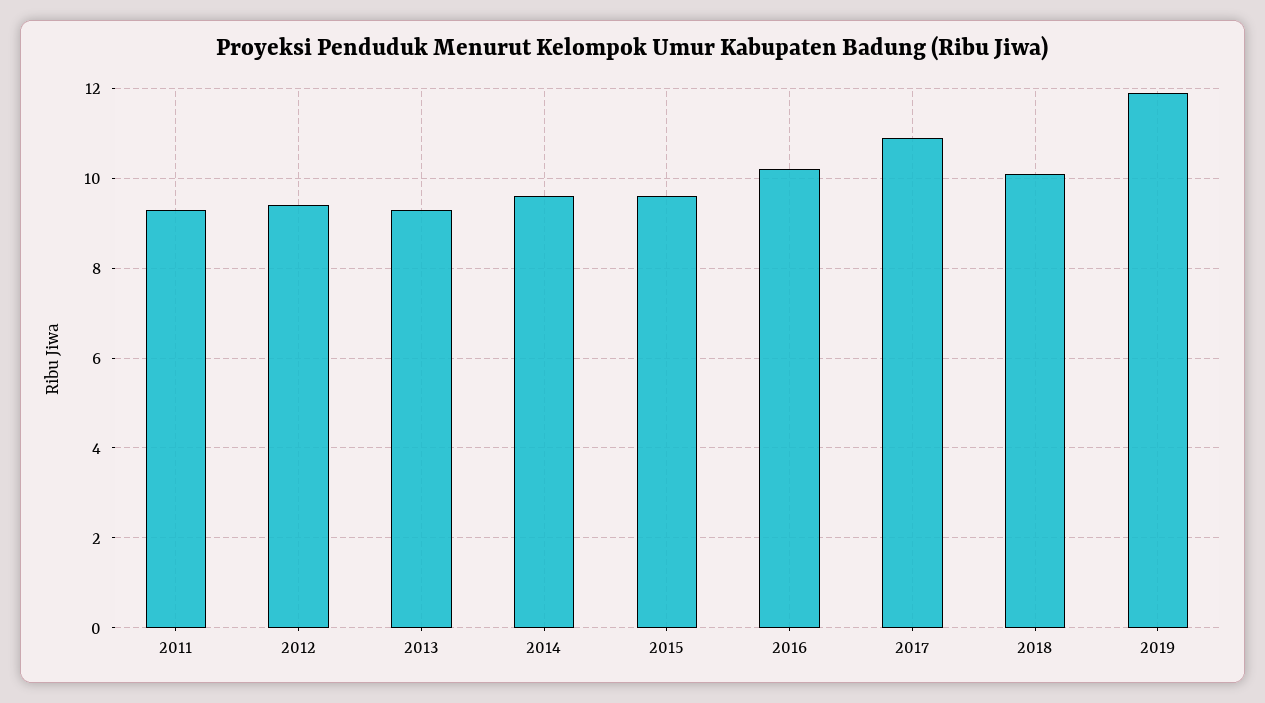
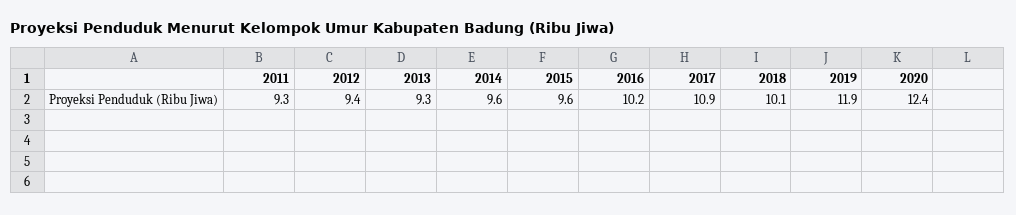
2020: none -> 12.4

